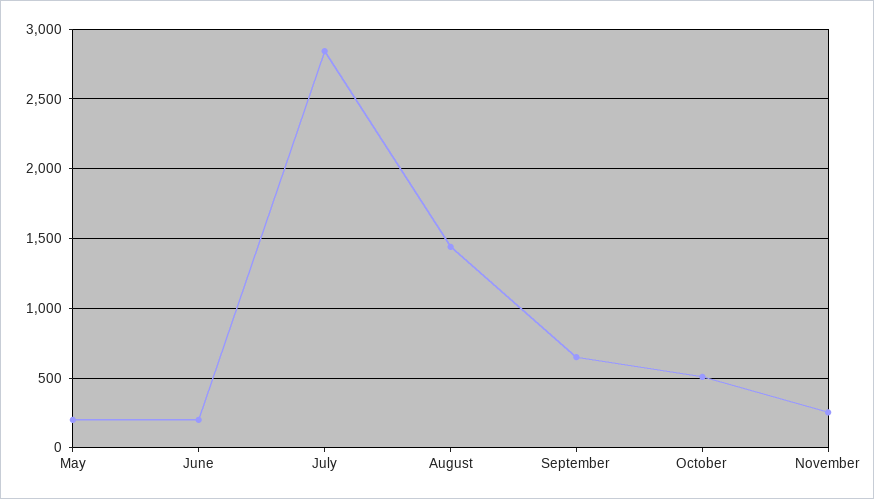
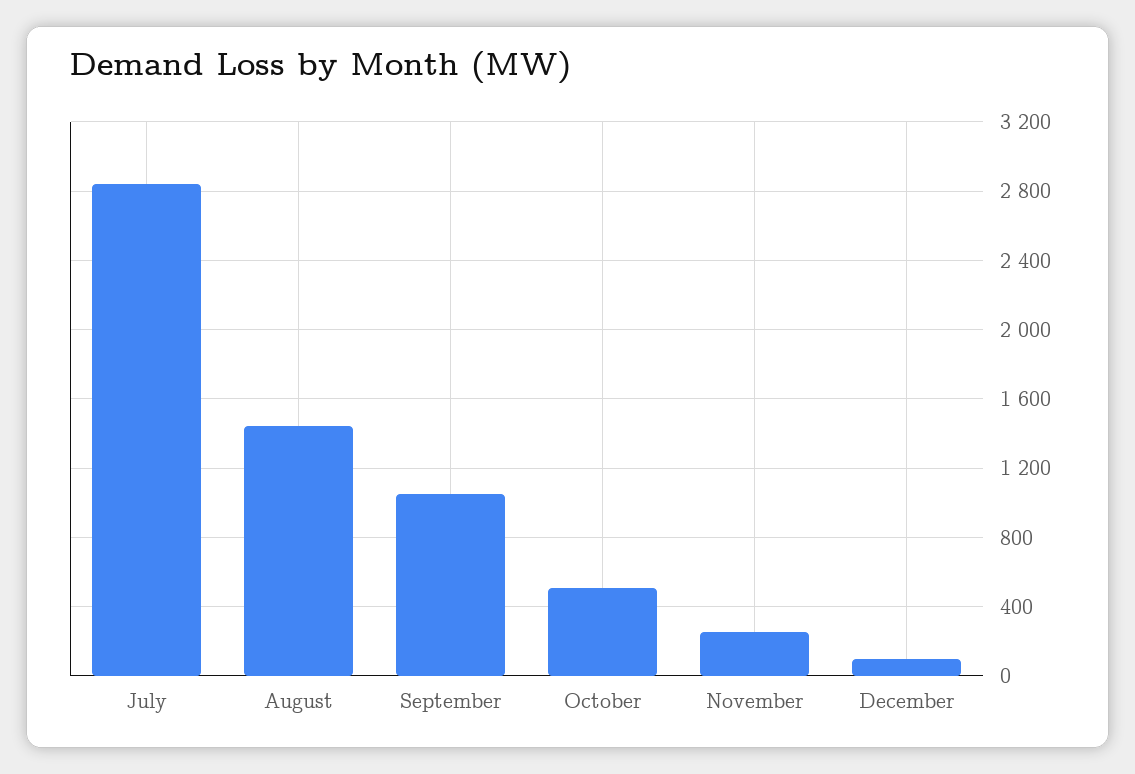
May: 200 -> none
June: 200 -> none
September: 650 -> 1050
December: none -> 100

